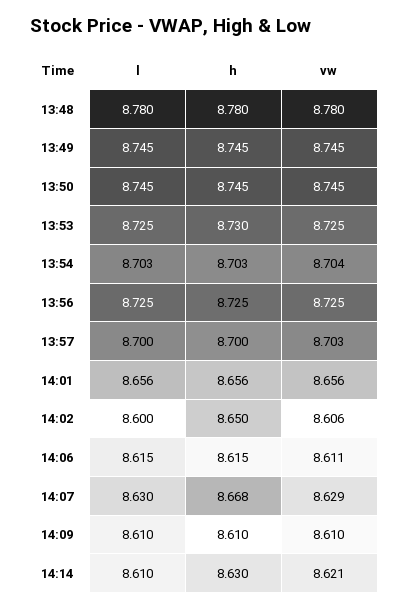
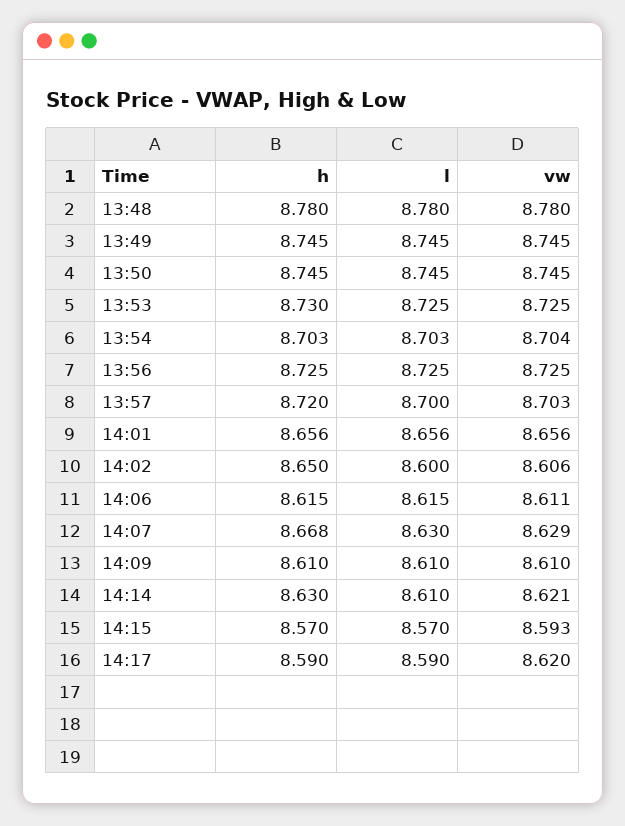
h, 13:57: 8.7 -> 8.72
h, 14:15: none -> 8.57
l, 14:15: none -> 8.57
vw, 14:15: none -> 8.593
h, 14:17: none -> 8.59
l, 14:17: none -> 8.59
vw, 14:17: none -> 8.62

